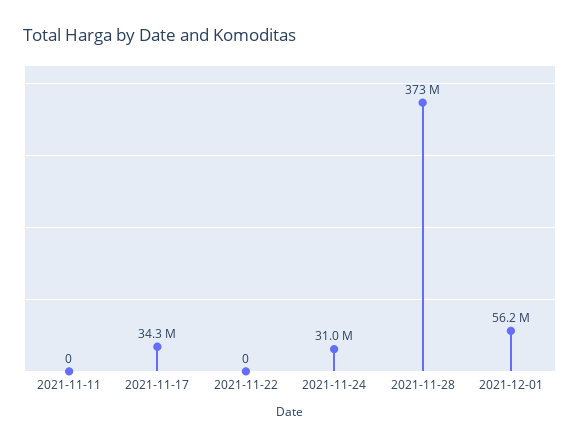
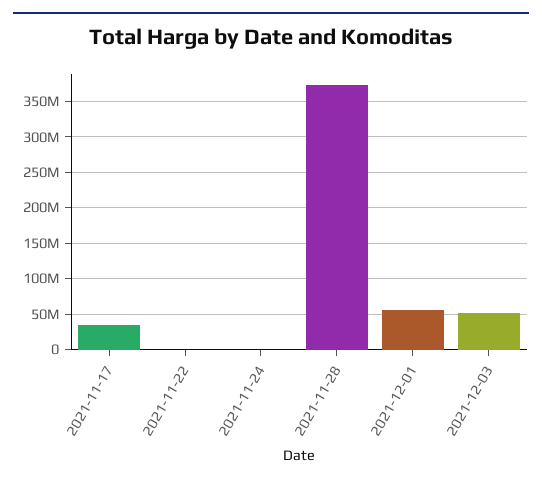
2021-11-11: 0 -> none
2021-11-24: 31000000 -> 0
2021-12-03: none -> 50000000

